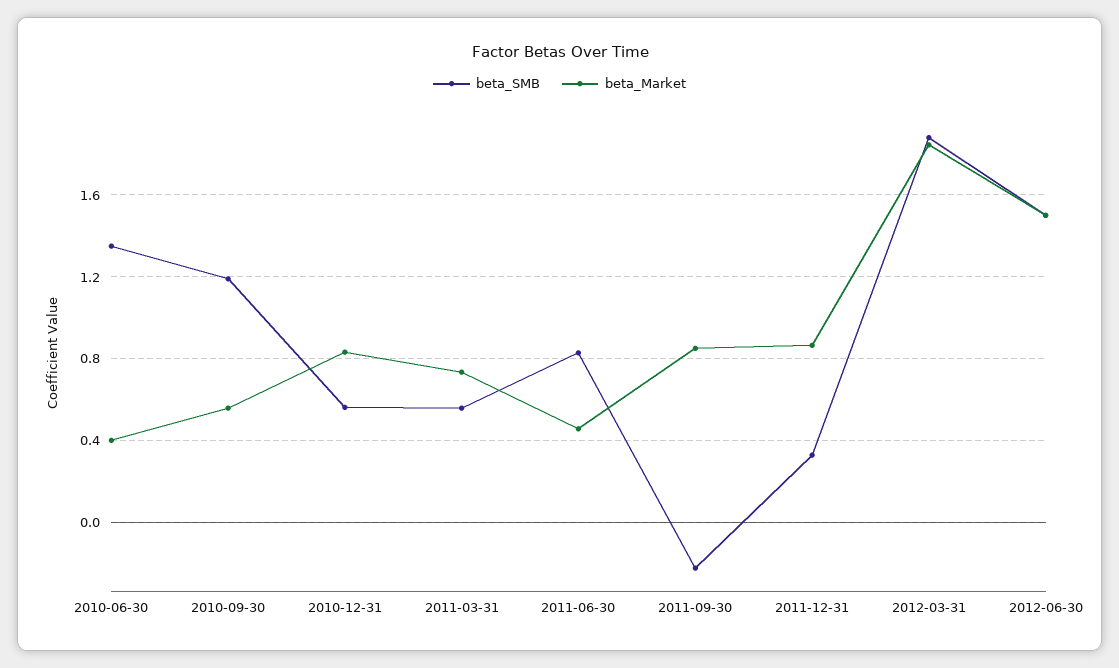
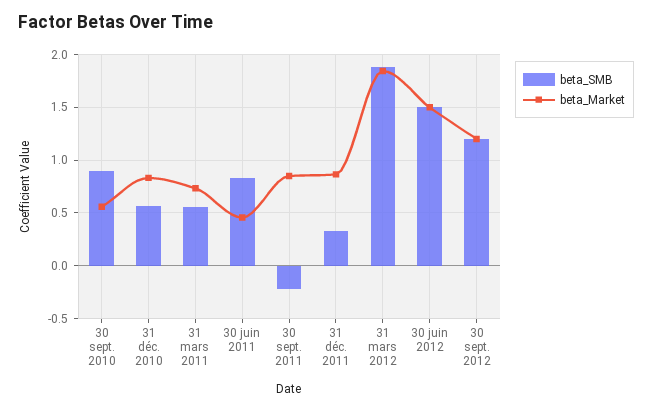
beta_SMB, 2010-06-30: 1.35 -> none
beta_Market, 2010-06-30: 0.4 -> none
beta_SMB, 2010-09-30: 1.2 -> 0.9
beta_SMB, 30 sept. 2012: none -> 1.2
beta_Market, 30 sept. 2012: none -> 1.2

